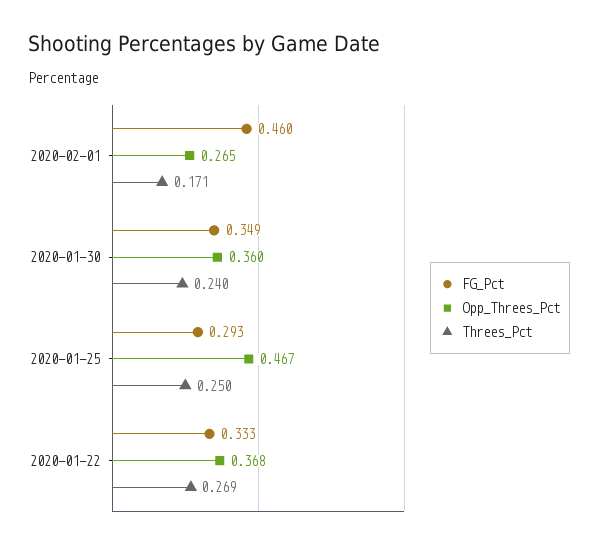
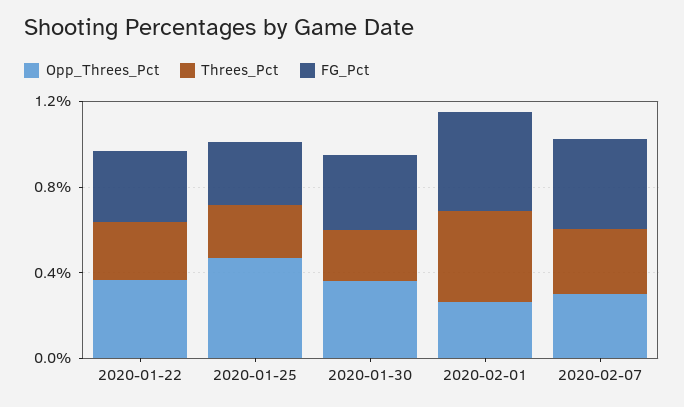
Threes_Pct, 2020-02-01: 0.171 -> 0.4
Opp_Threes_Pct, 2020-02-07: none -> 0.3
Threes_Pct, 2020-02-07: none -> 0.3
FG_Pct, 2020-02-07: none -> 0.4

